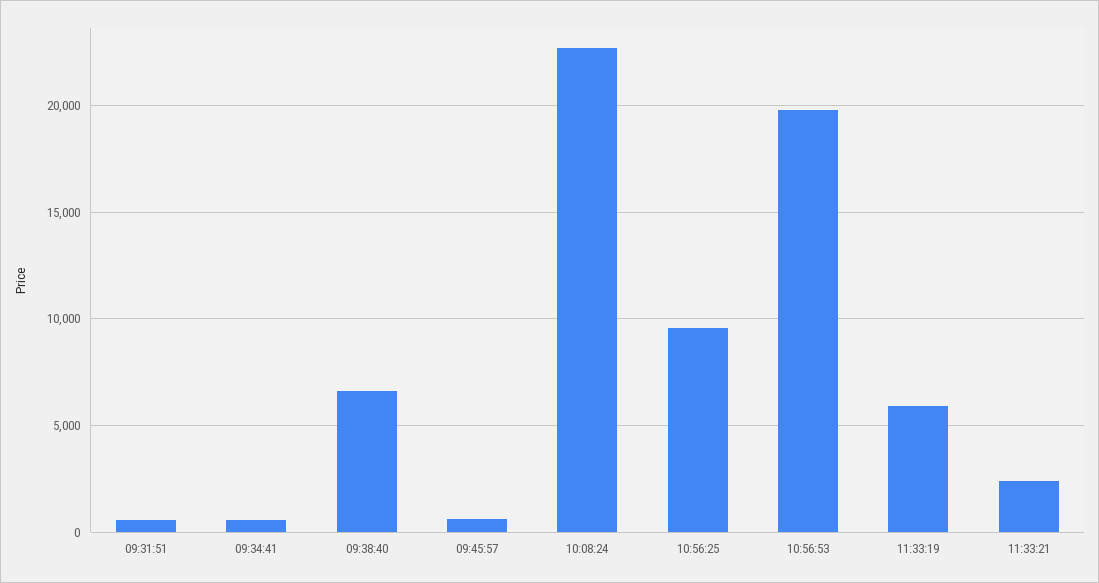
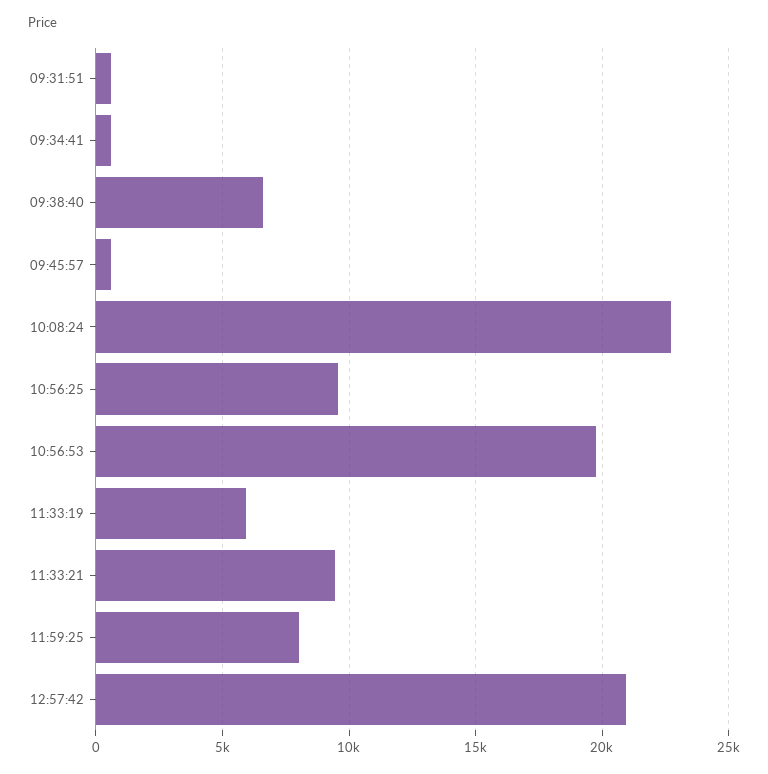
11:33:21: 2500 -> 9500
11:59:25: none -> 8000
12:57:42: none -> 21000

